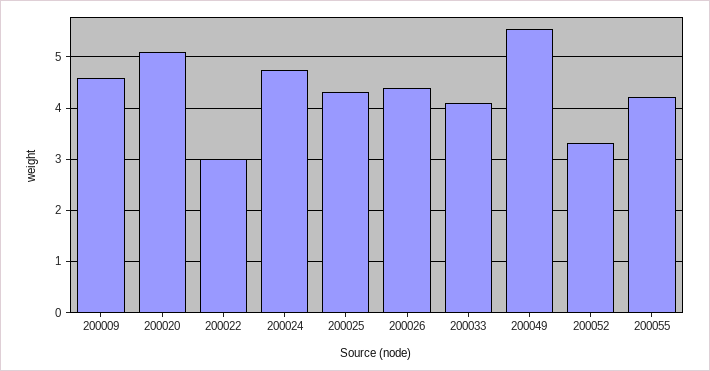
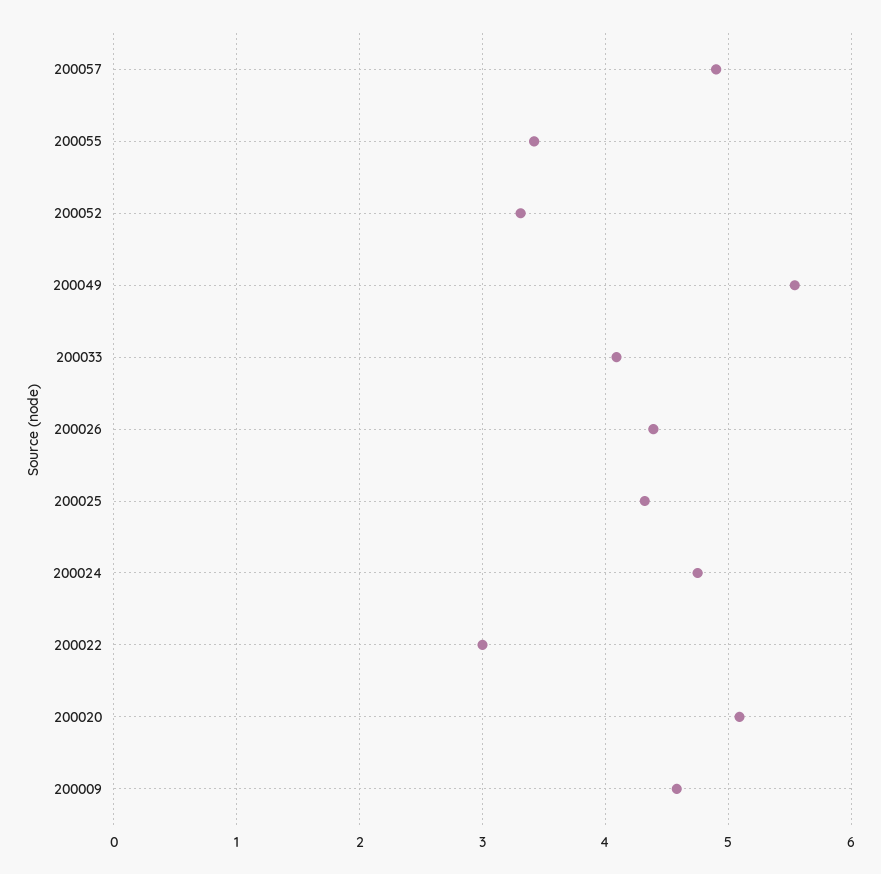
200055: 4.2 -> 3.4
200057: none -> 4.9

